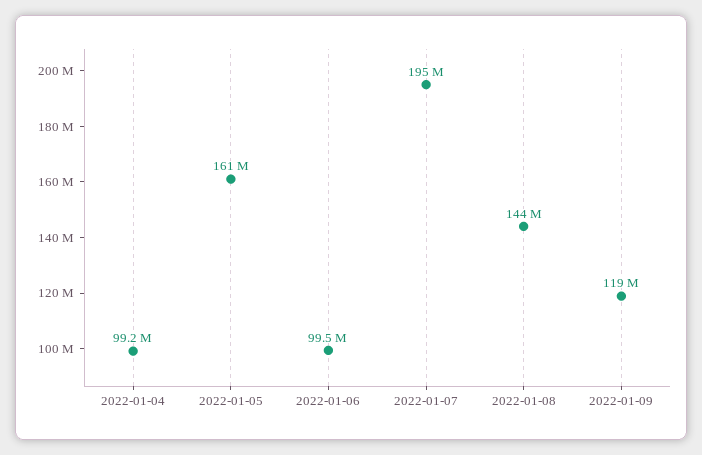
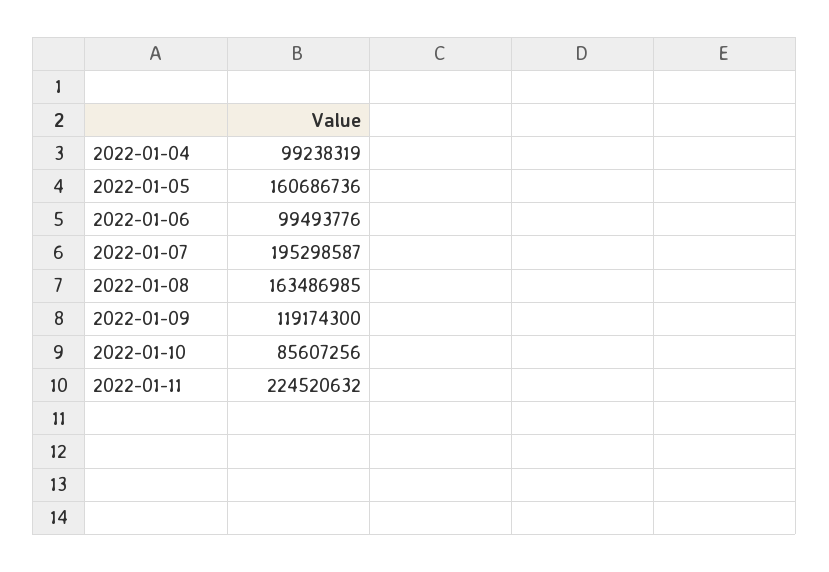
2022-01-08: 144000000 -> 163486985
2022-01-10: none -> 85607256
2022-01-11: none -> 224520632

